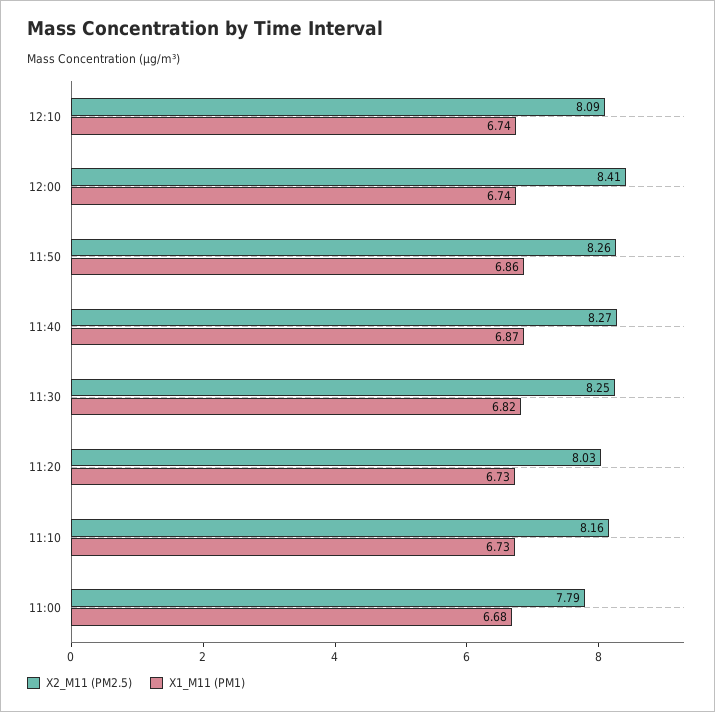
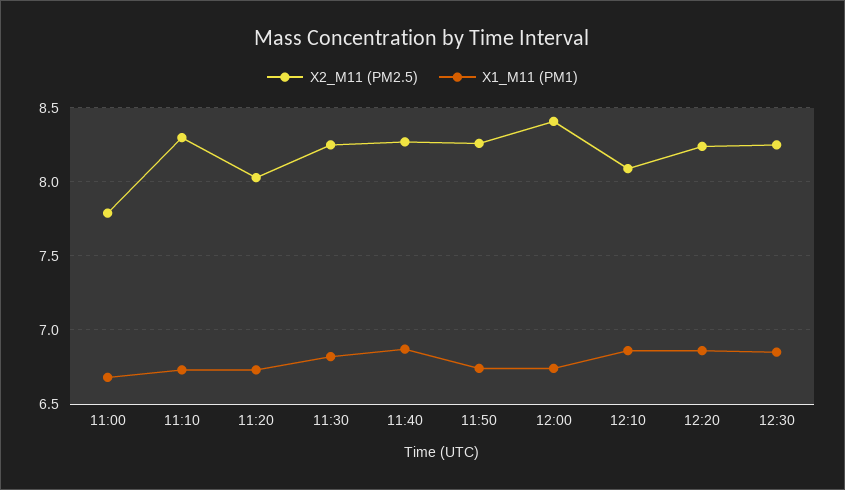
X1_M11 (PM1), 12:10: 6.74 -> 6.85
X1_M11 (PM1), 11:50: 6.86 -> 6.75
X2_M11 (PM2.5), 11:10: 8.16 -> 8.3
X2_M11 (PM2.5), 12:20: none -> 8.25
X1_M11 (PM1), 12:20: none -> 6.85
X2_M11 (PM2.5), 12:30: none -> 8.25
X1_M11 (PM1), 12:30: none -> 6.85

